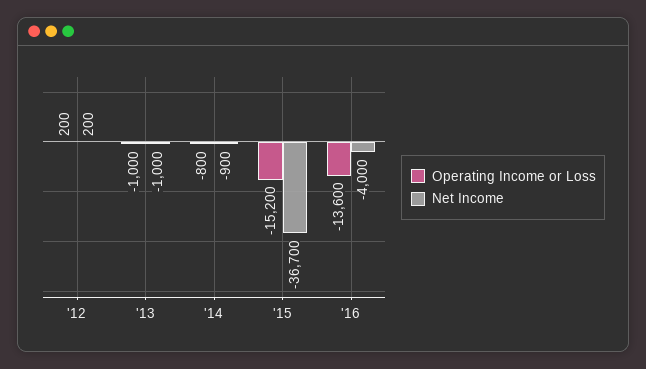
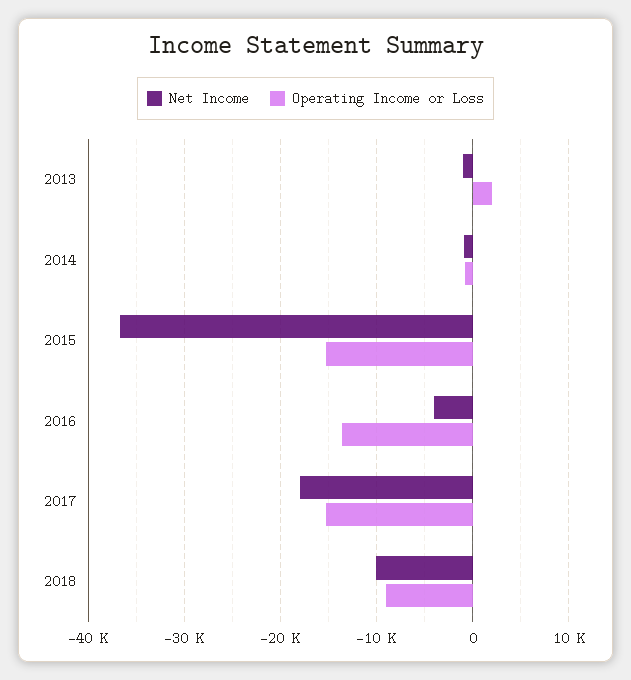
Operating Income or Loss, '12: 200 -> none
Net Income, '12: 200 -> none
Operating Income or Loss, '13: -1000 -> 2000
Net Income, 2017: none -> -18000
Operating Income or Loss, 2017: none -> -15000
Net Income, 2018: none -> -10000
Operating Income or Loss, 2018: none -> -9000

